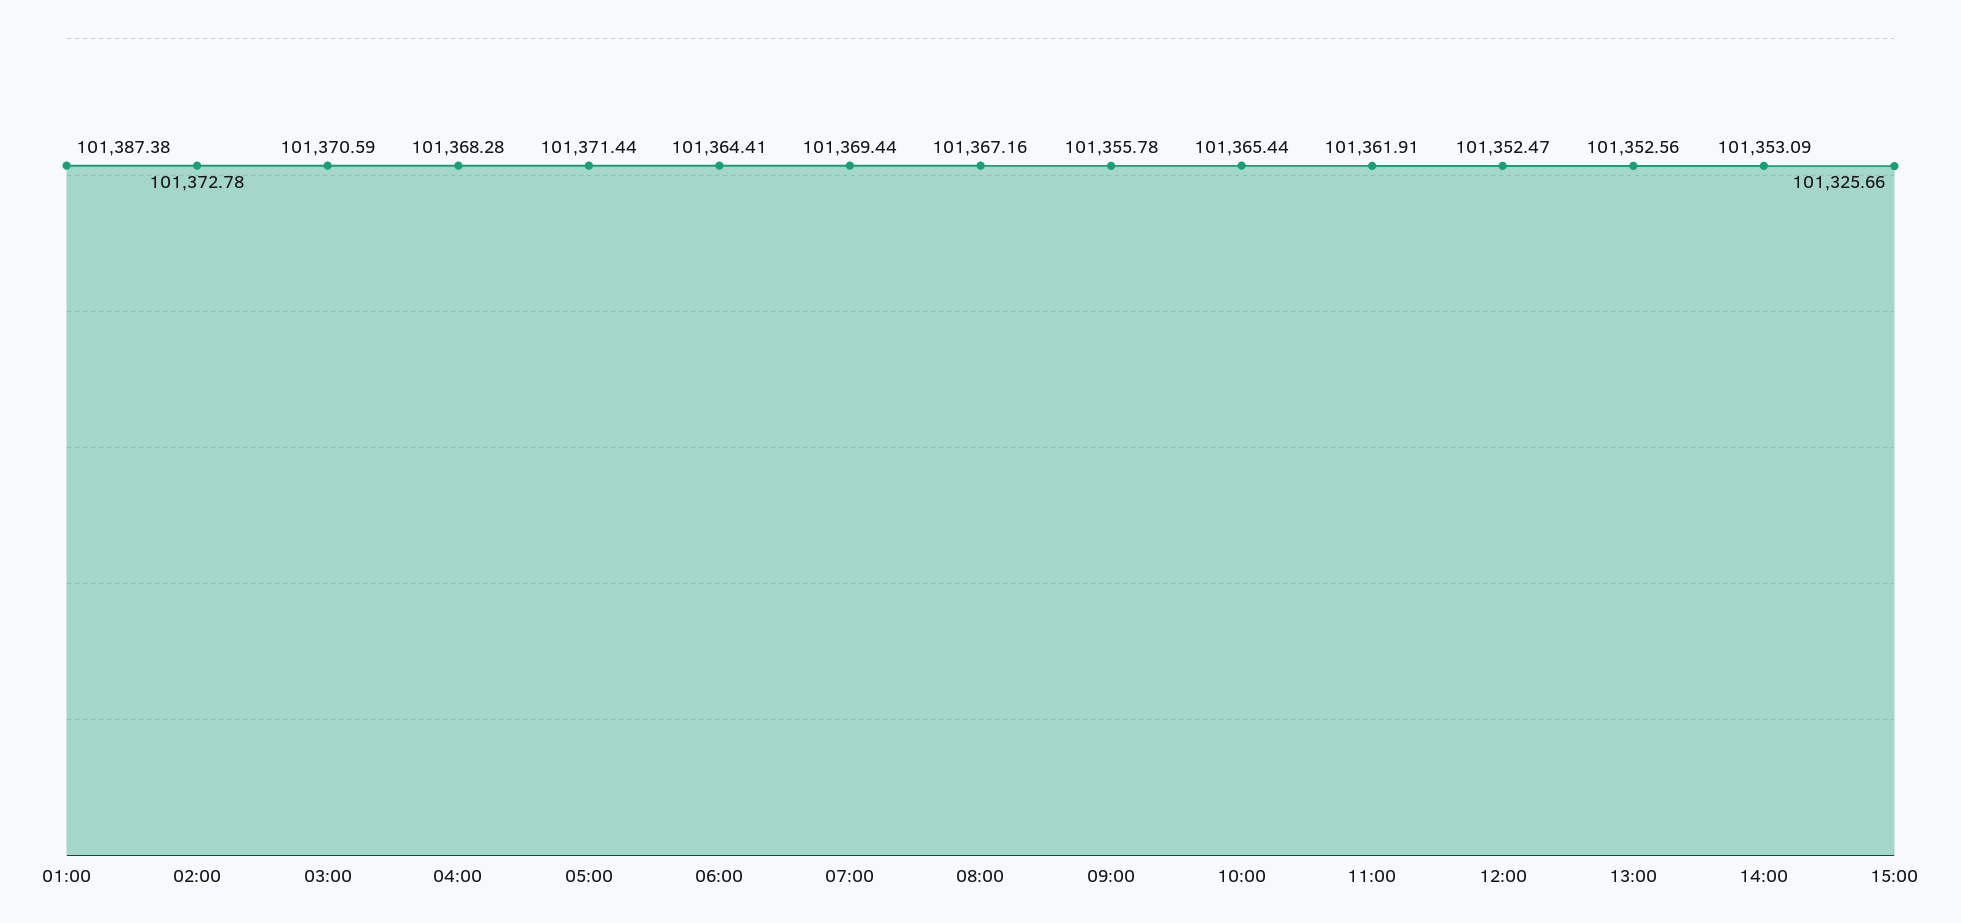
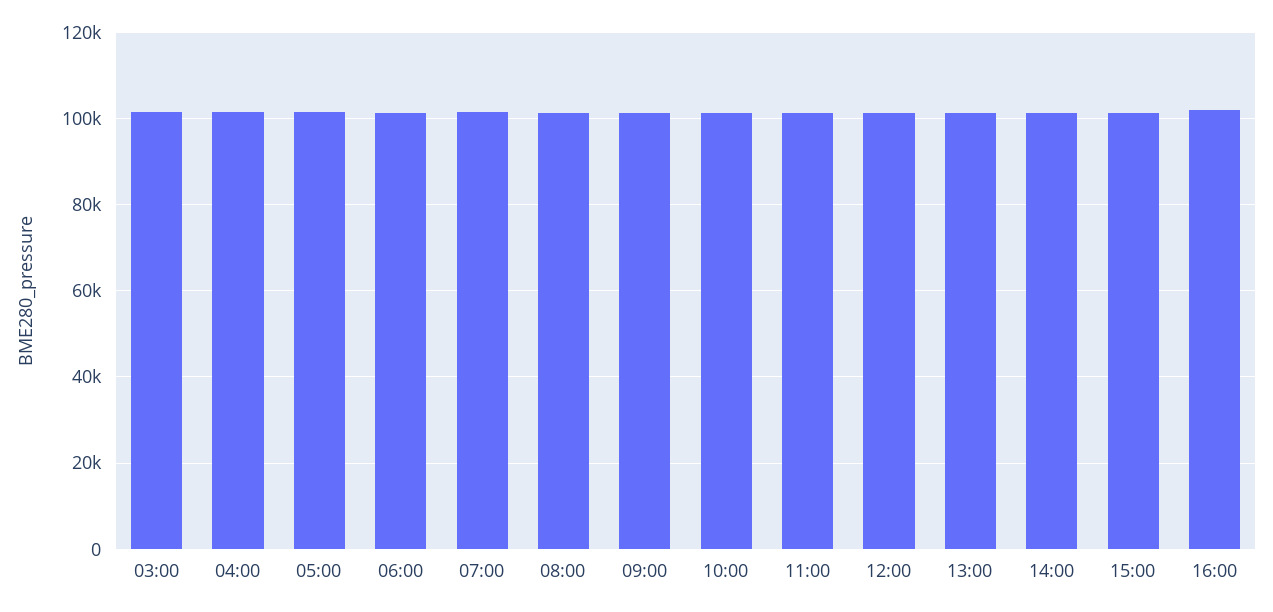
01:00: 101387.38 -> none
02:00: 101372.78 -> none
16:00: none -> 102000

